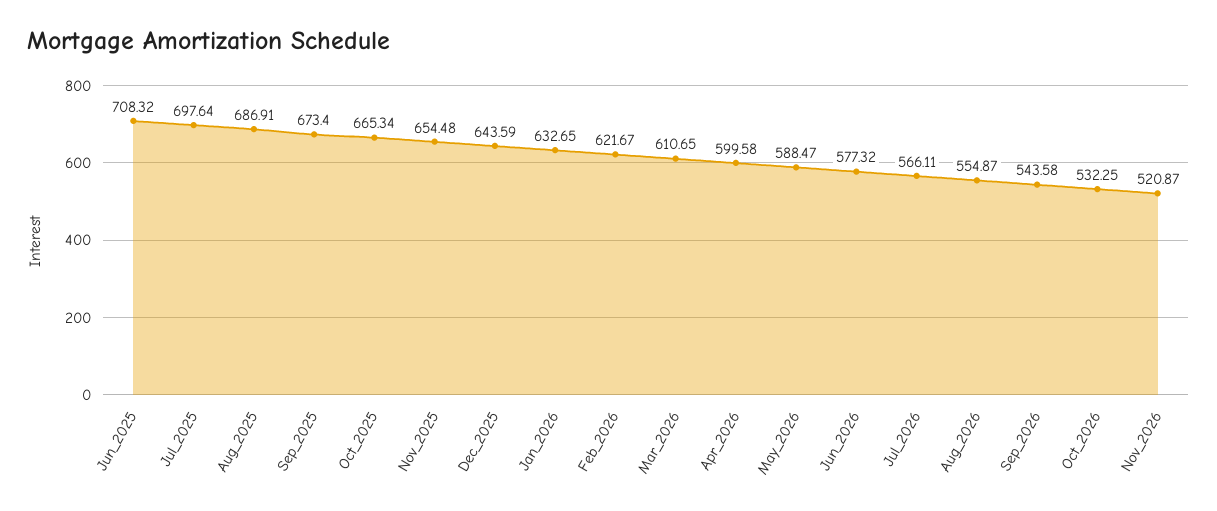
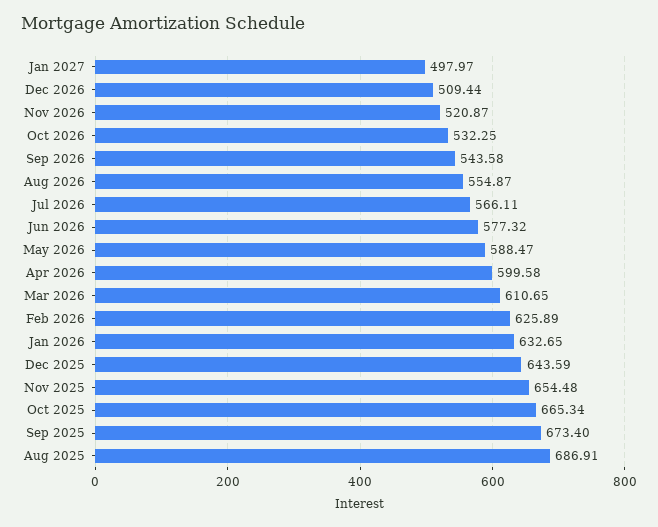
Jun_2025: 708.32 -> none
Jul_2025: 697.64 -> none
Feb_2026: 621.67 -> 625.89
Jan 2027: none -> 497.97
Dec 2026: none -> 509.44

